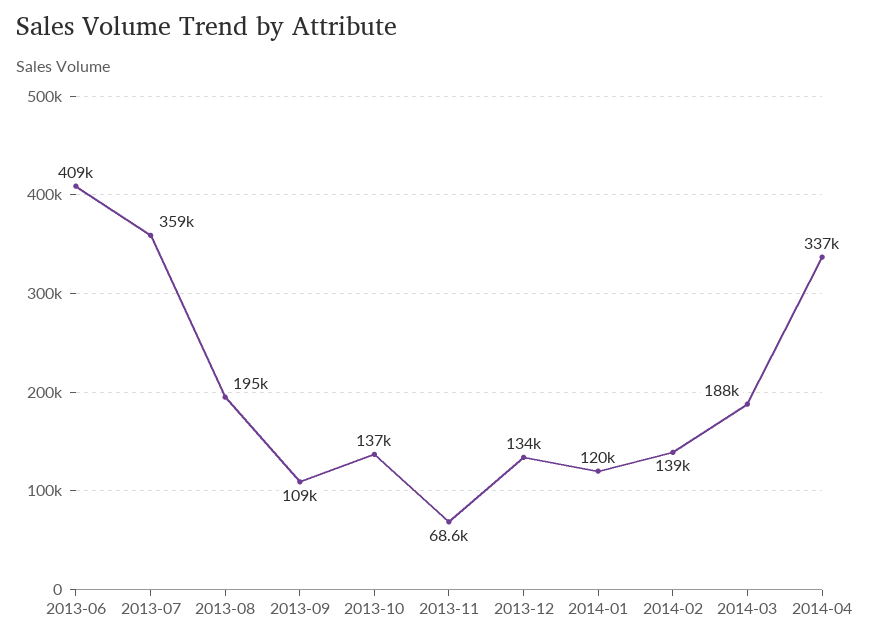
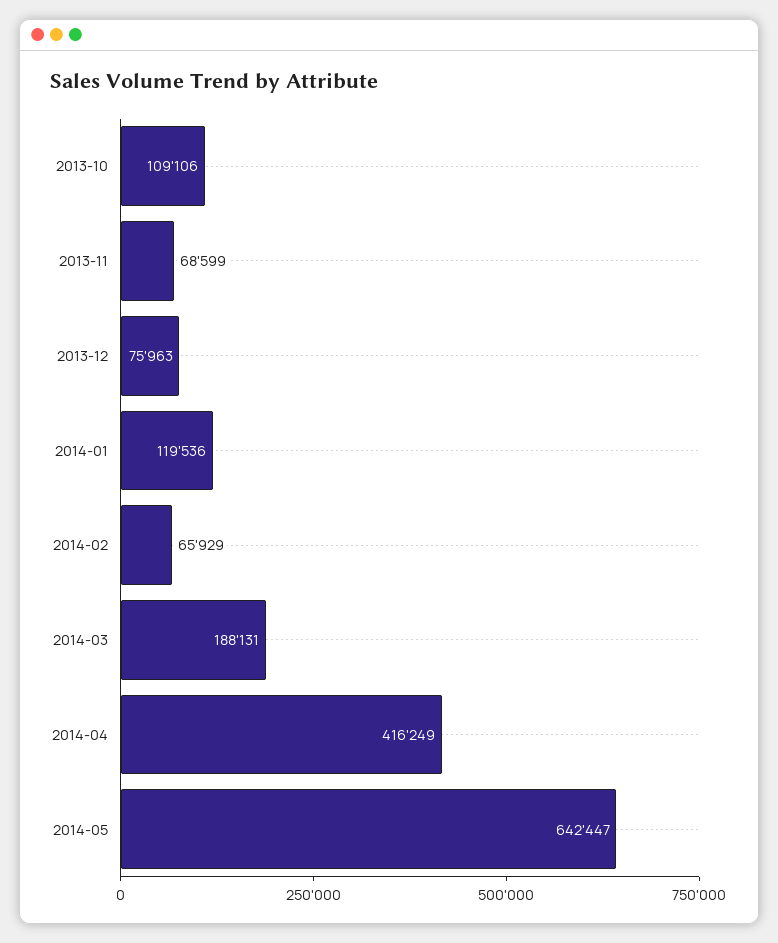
2013-06: 409000 -> none
2013-07: 359000 -> none
2013-08: 195000 -> none
2013-09: 109000 -> none
2013-10: 137000 -> 109106
2013-12: 134000 -> 75963
2014-02: 139000 -> 65929
2014-04: 337000 -> 416249
2014-05: none -> 642447

